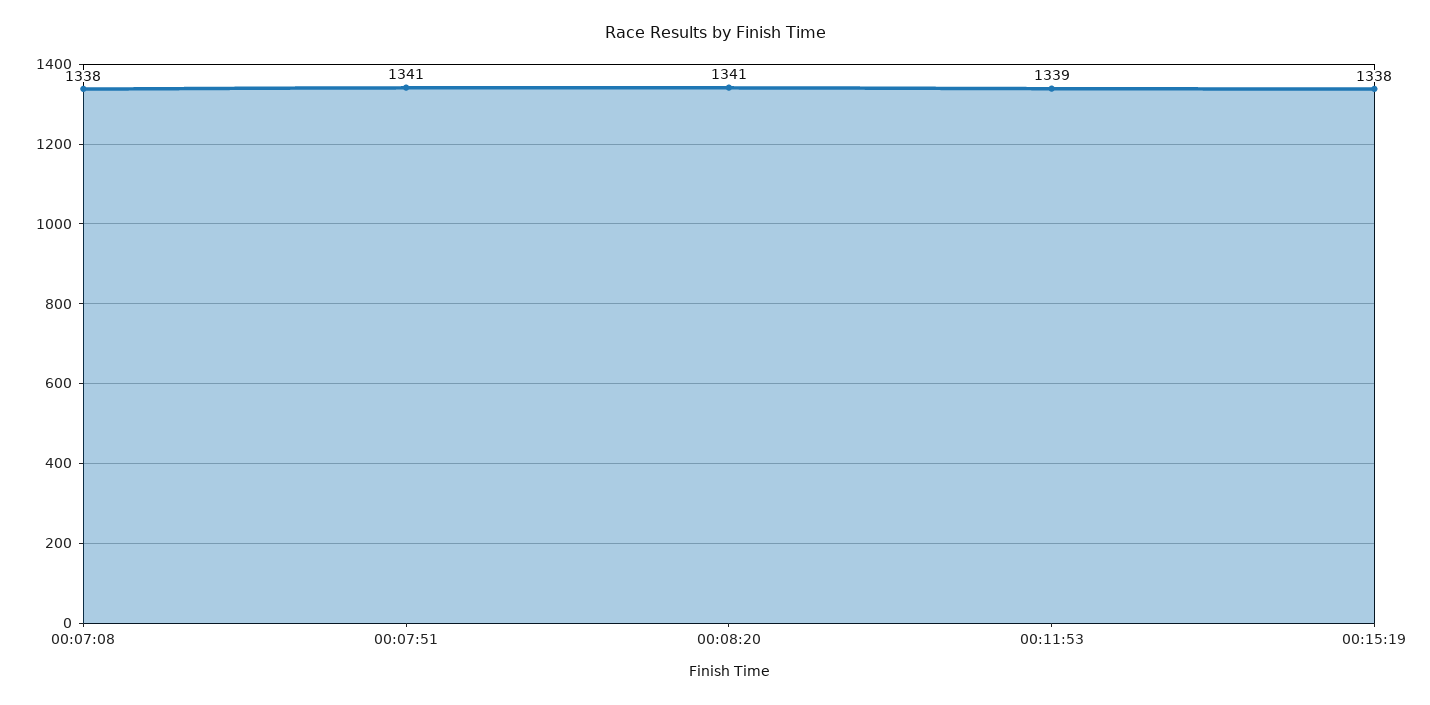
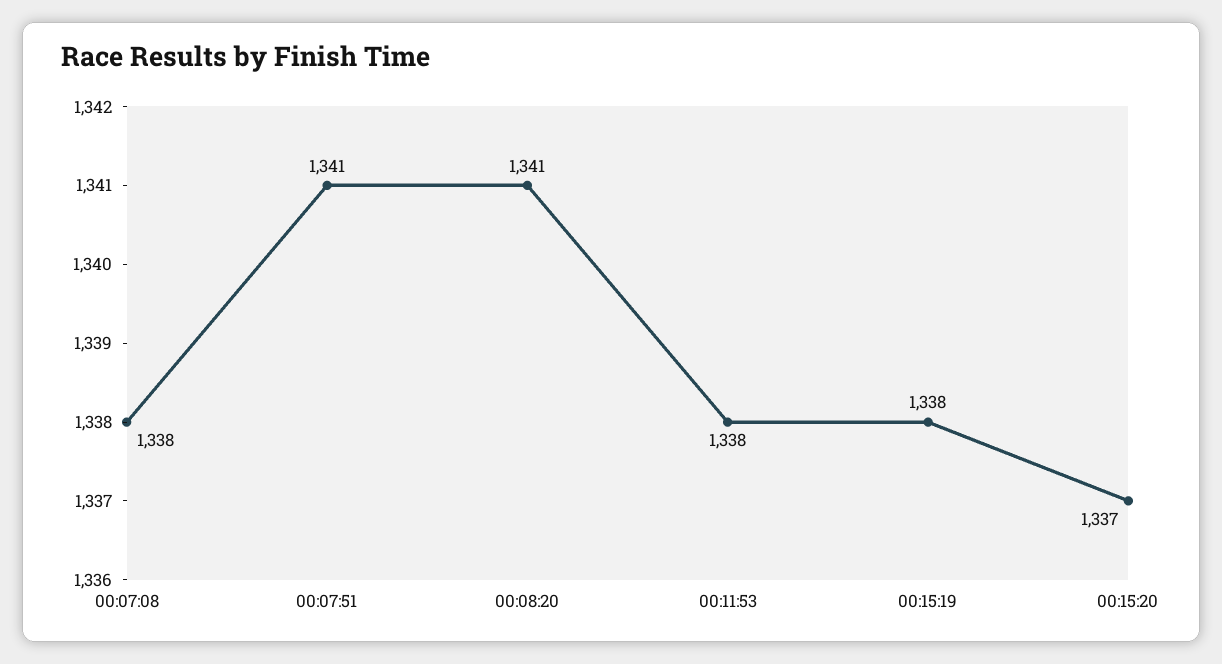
00:11:53: 1339 -> 1338
00:15:20: none -> 1337

